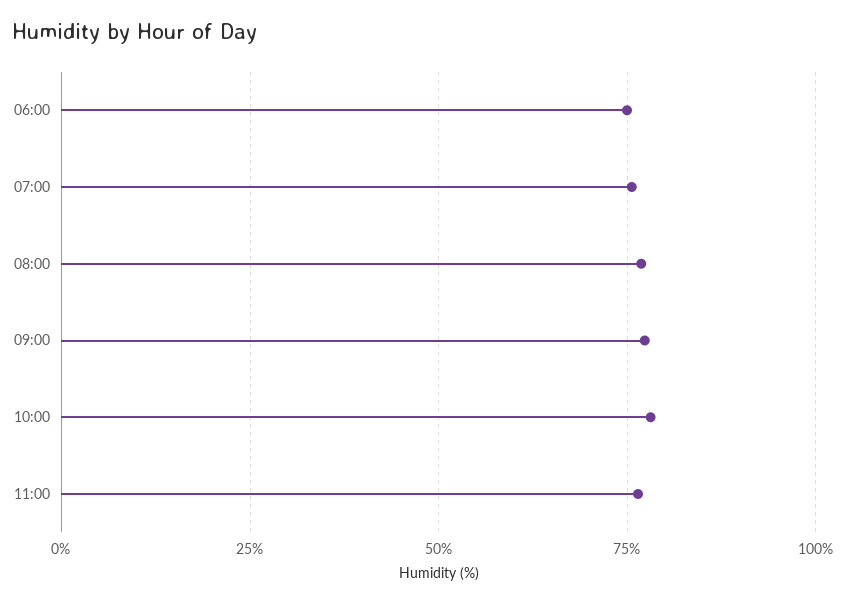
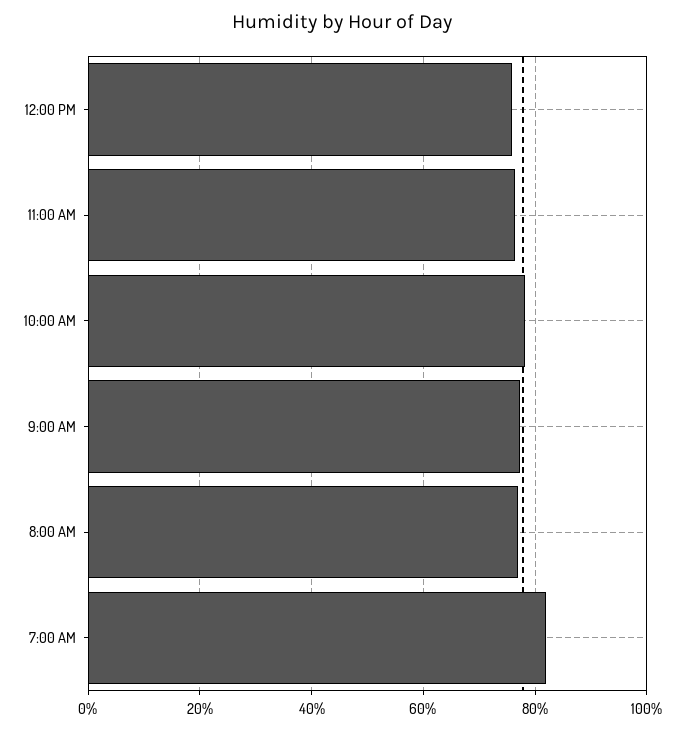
06:00: 75 -> none
07:00: 75 -> 82
12:00 PM: none -> 76

